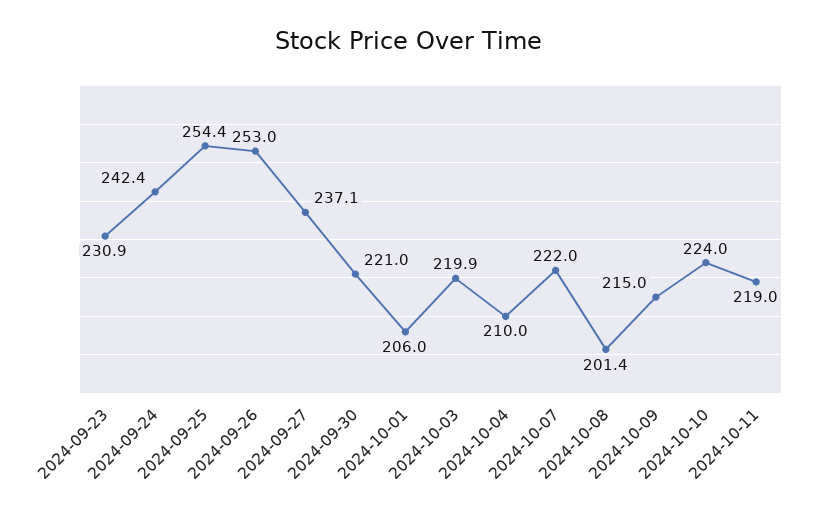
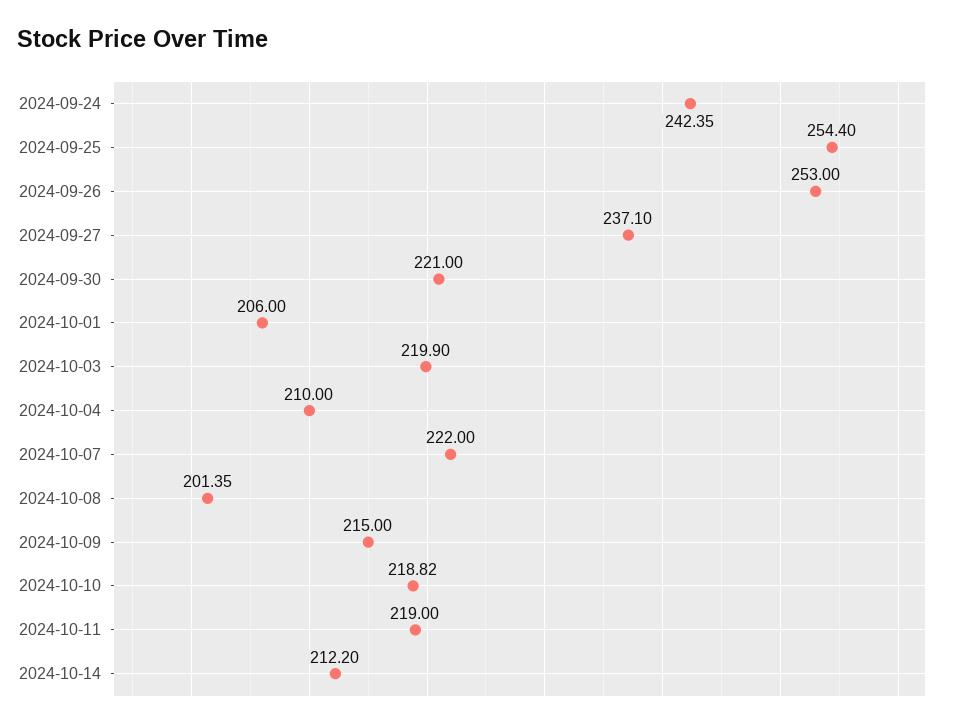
2024-09-23: 230.9 -> none
2024-10-10: 224 -> 218.82
2024-10-14: none -> 212.2

